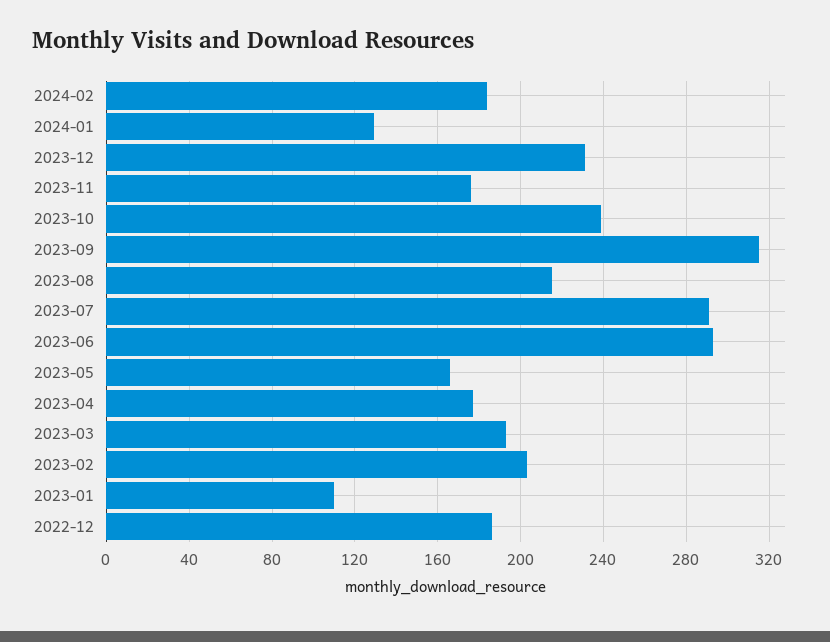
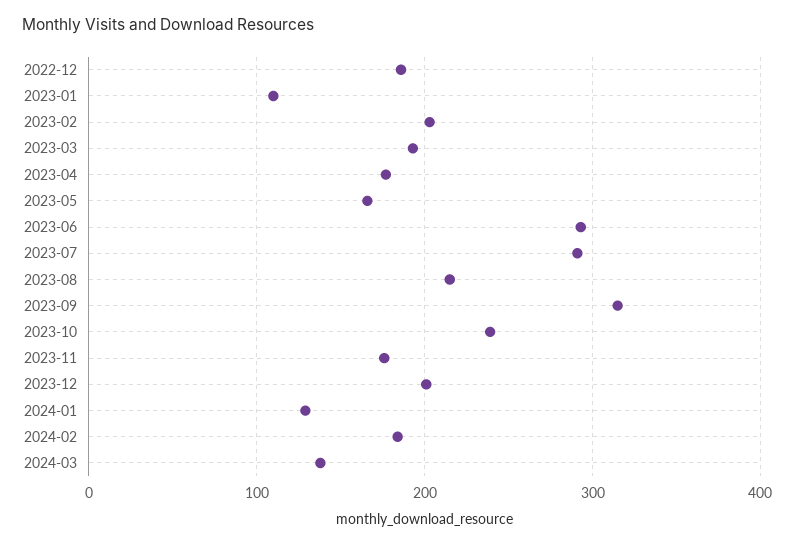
2023-12: 230 -> 200
2024-03: none -> 140

